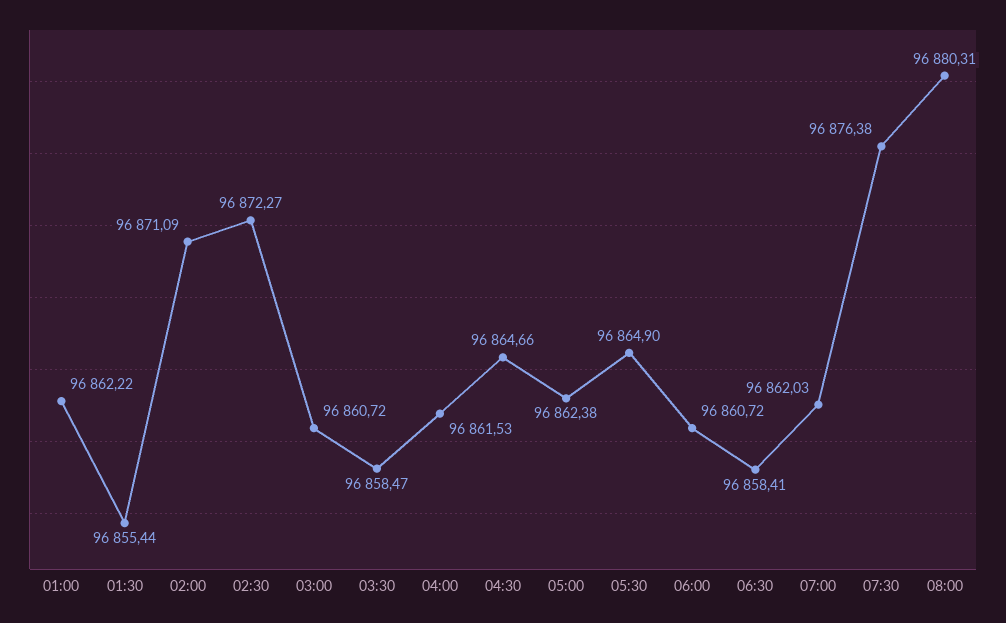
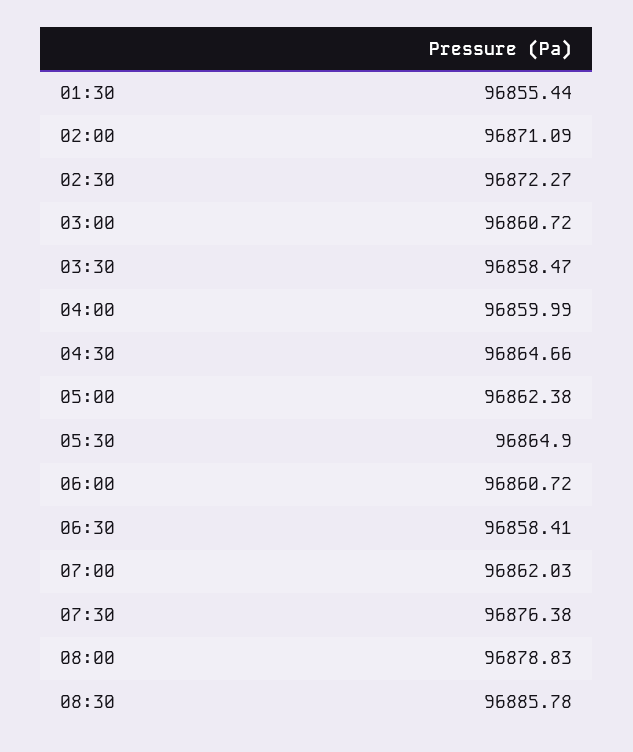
01:00: 96862.22 -> none
04:00: 96861.53 -> 96859.99
08:00: 96880.31 -> 96878.83
08:30: none -> 96885.78

